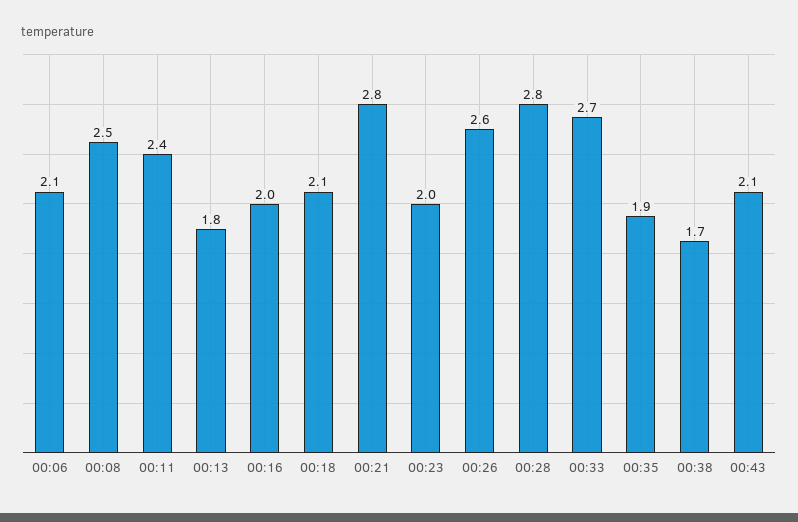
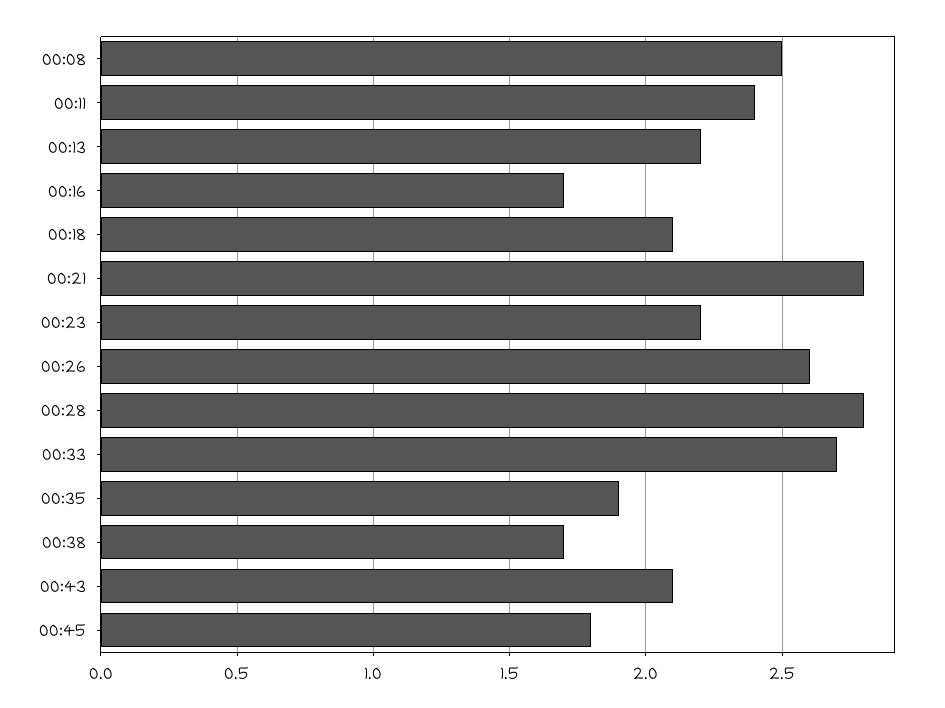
00:06: 2.1 -> none
00:13: 1.8 -> 2.2
00:16: 2 -> 1.7
00:23: 2 -> 2.2
00:45: none -> 1.8

